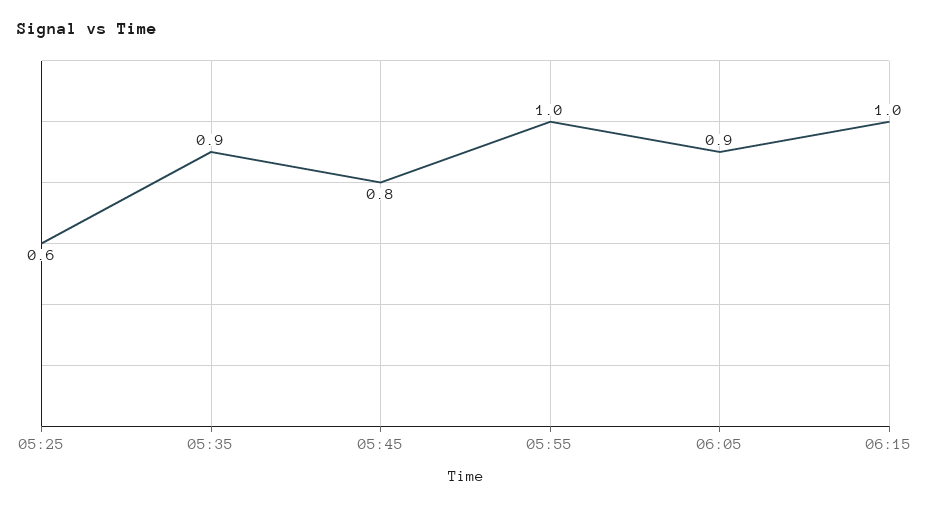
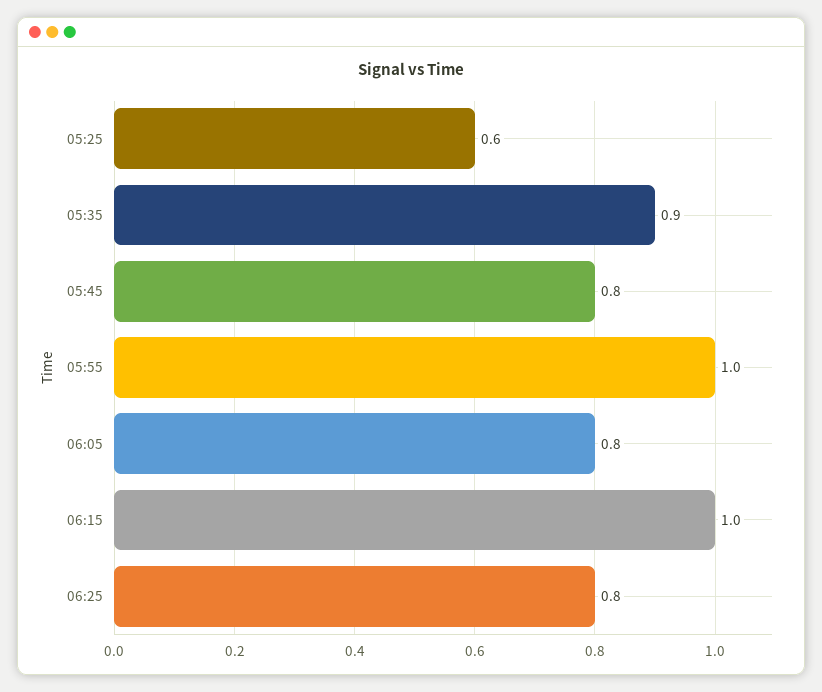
06:05: 0.9 -> 0.8
06:25: none -> 0.8

